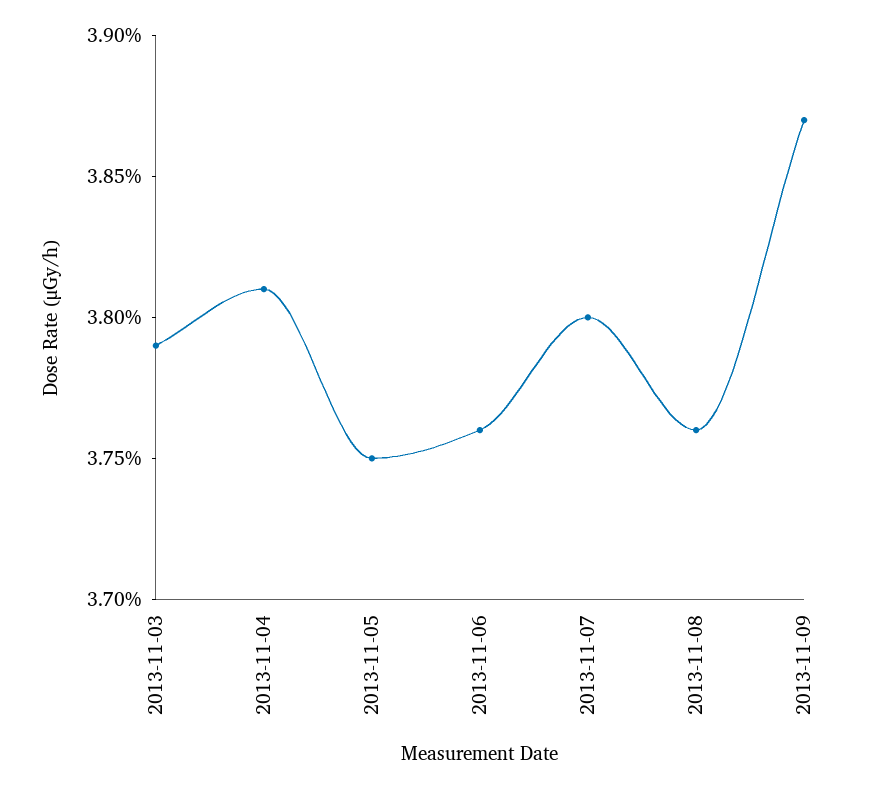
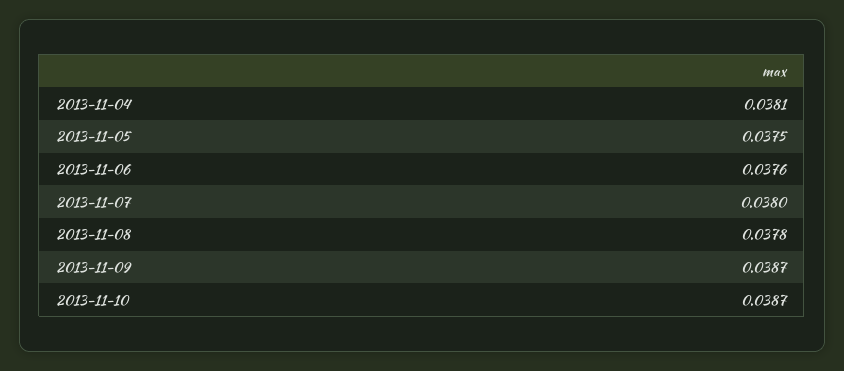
2013-11-03: 0.0379 -> none
2013-11-08: 0.0376 -> 0.0378
2013-11-10: none -> 0.0387

